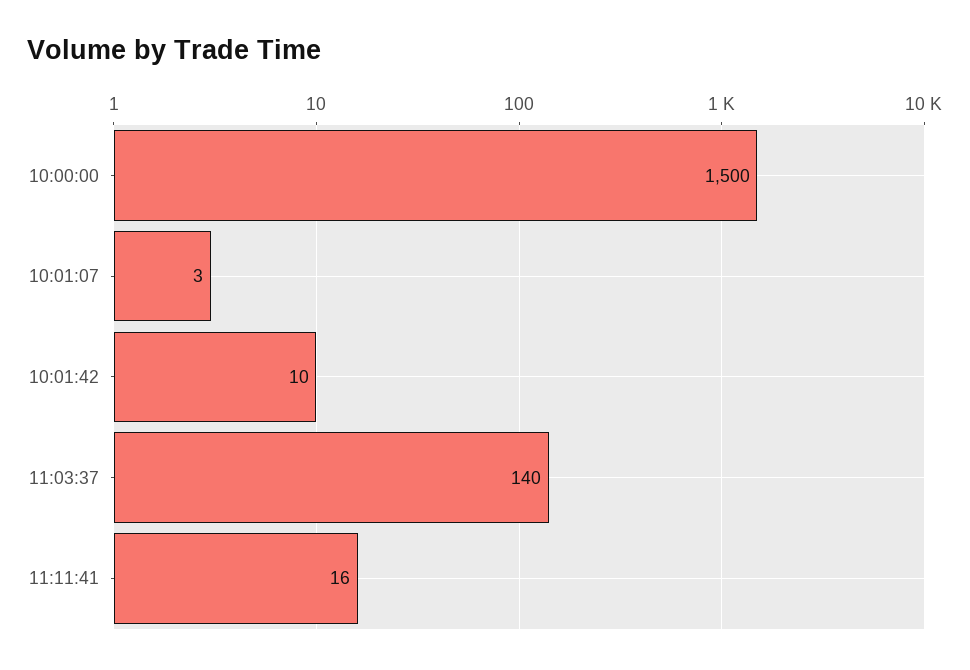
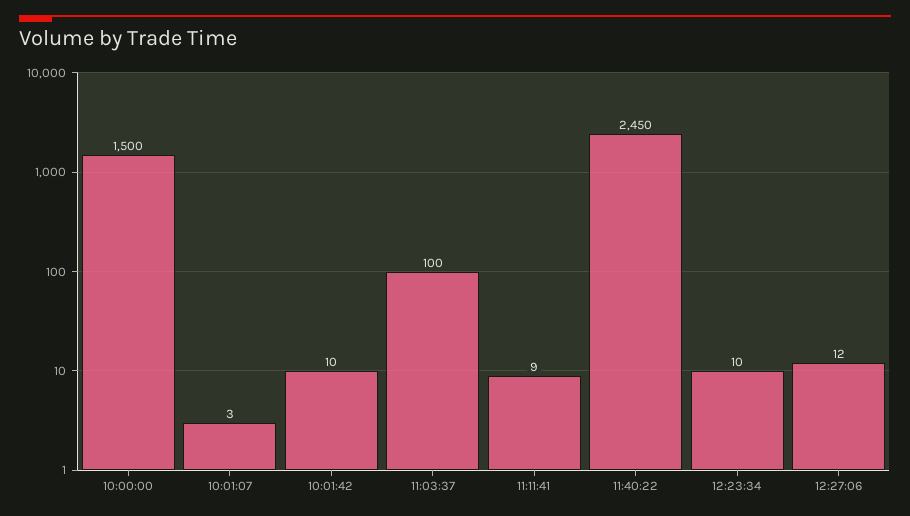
11:03:37: 140 -> 100
11:11:41: 16 -> 9
11:40:22: none -> 2450
12:23:34: none -> 10
12:27:06: none -> 12

